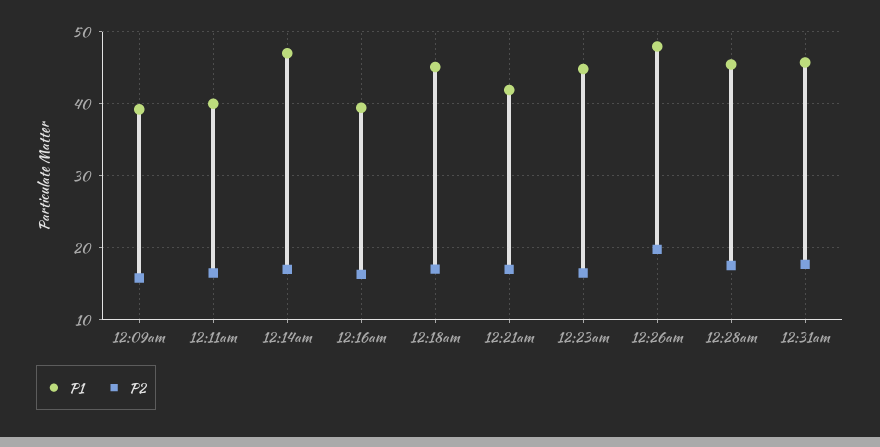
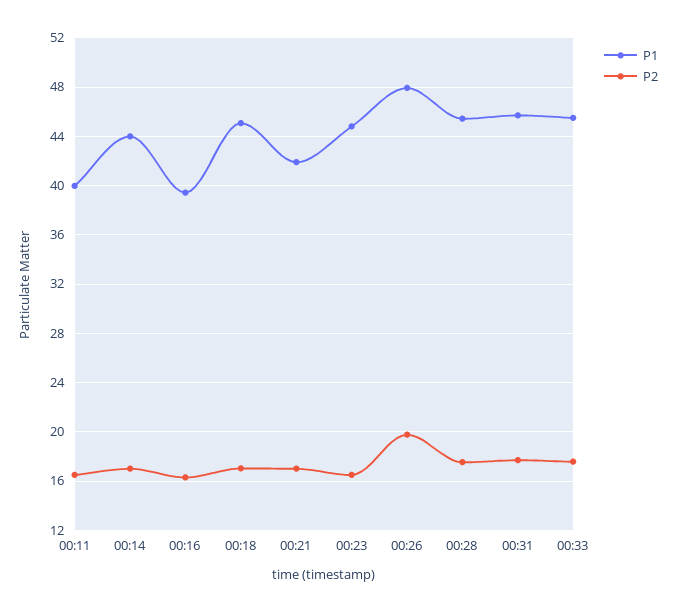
P1, 12:09am: 39 -> none
P2, 12:09am: 16 -> none
P1, 12:14am: 47 -> 44
P1, 00:33: none -> 45.5
P2, 00:33: none -> 17.5

